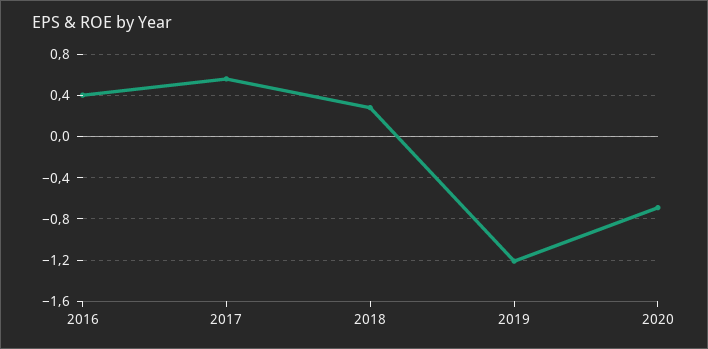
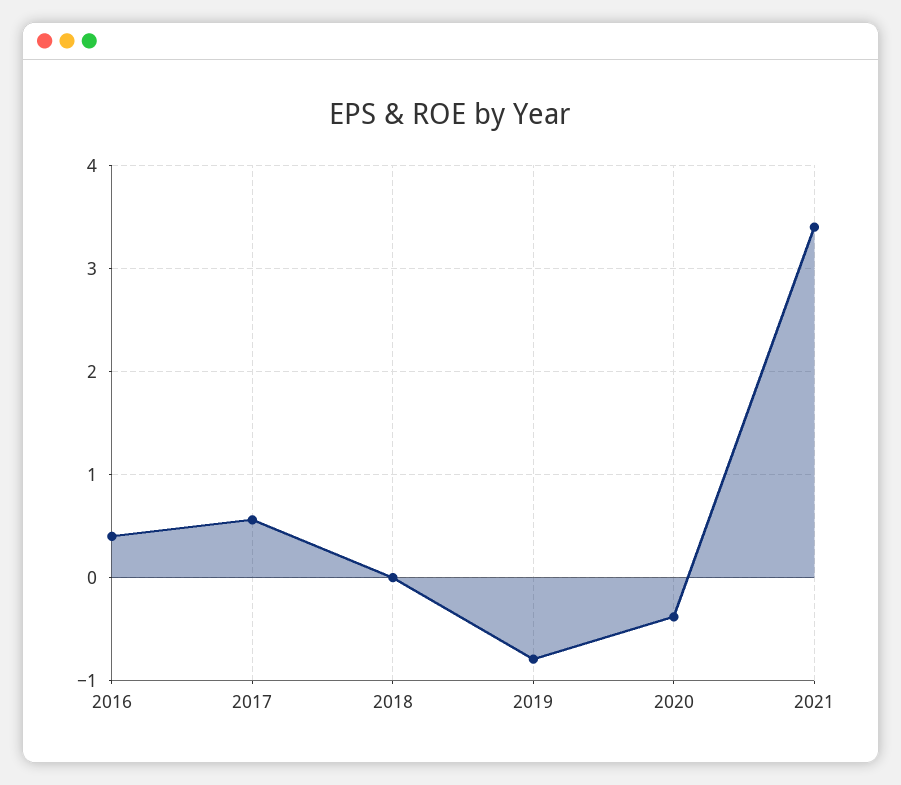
2018: 0.3 -> 0
2019: -1.2 -> -0.8
2020: -0.7 -> -0.4
2021: none -> 3.4

